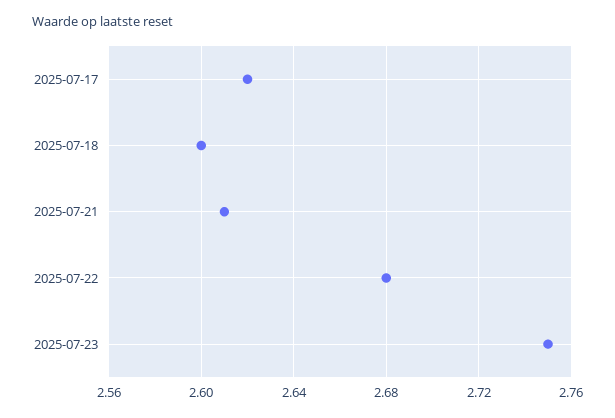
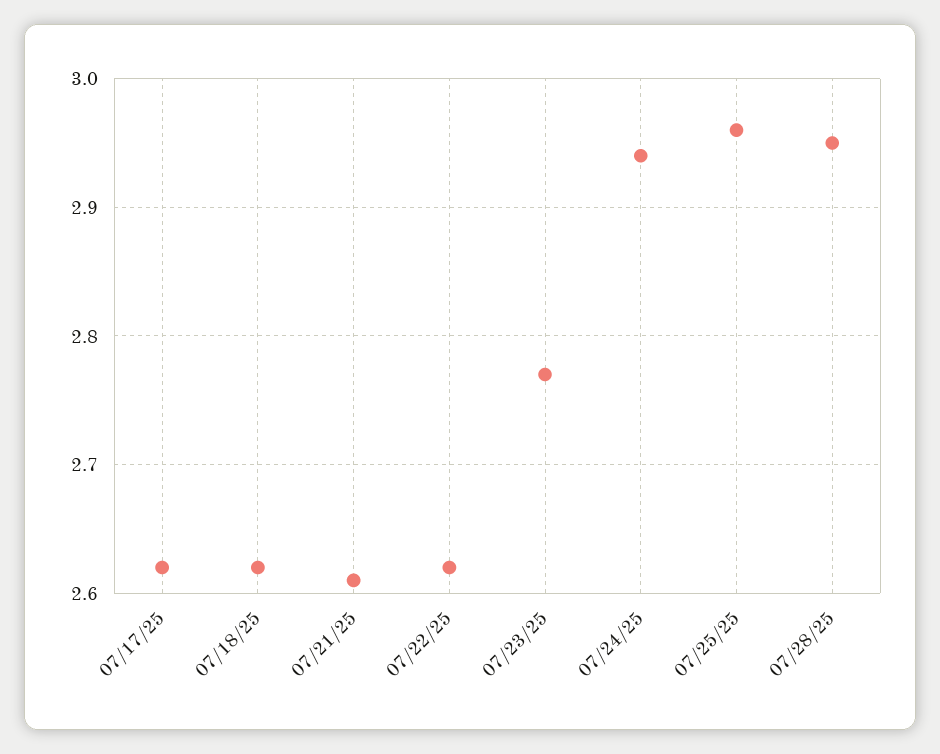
2025-07-18: 2.6 -> 2.62
2025-07-22: 2.68 -> 2.62
2025-07-23: 2.75 -> 2.77
07/24/25: none -> 2.94
07/25/25: none -> 2.96
07/28/25: none -> 2.95

